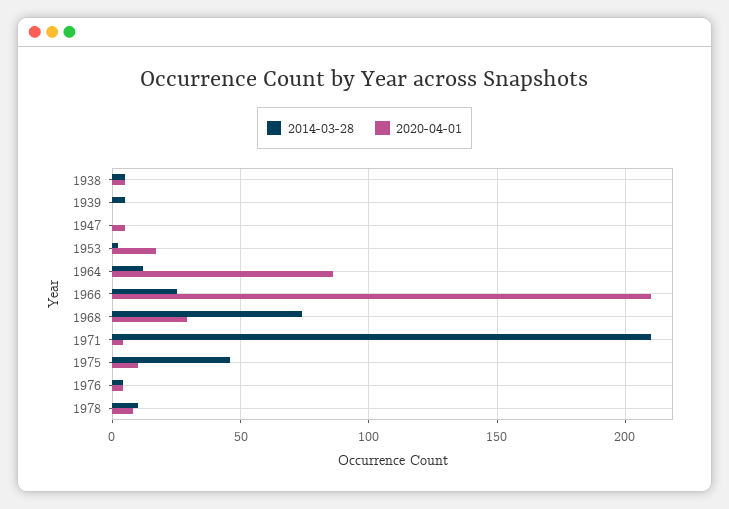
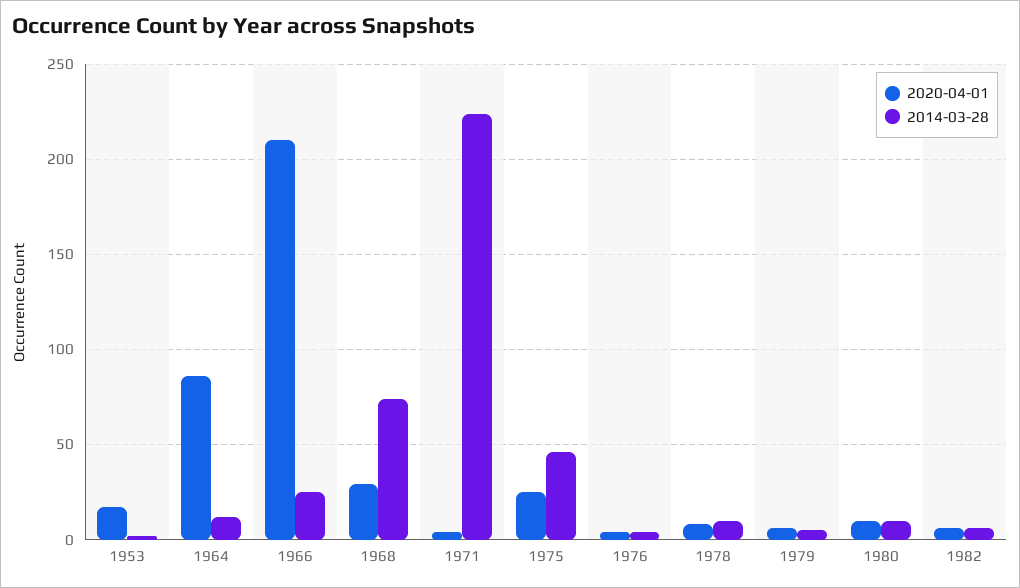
2014-03-28, 1938: 5 -> none
2020-04-01, 1938: 5 -> none
2014-03-28, 1939: 5 -> none
2020-04-01, 1939: 0 -> none
2014-03-28, 1947: 0 -> none
2020-04-01, 1947: 5 -> none
2014-03-28, 1971: 210 -> 225
2020-04-01, 1975: 10 -> 25
2020-04-01, 1979: none -> 5
2014-03-28, 1979: none -> 5
2020-04-01, 1980: none -> 10
2014-03-28, 1980: none -> 10
2020-04-01, 1982: none -> 5
2014-03-28, 1982: none -> 5

